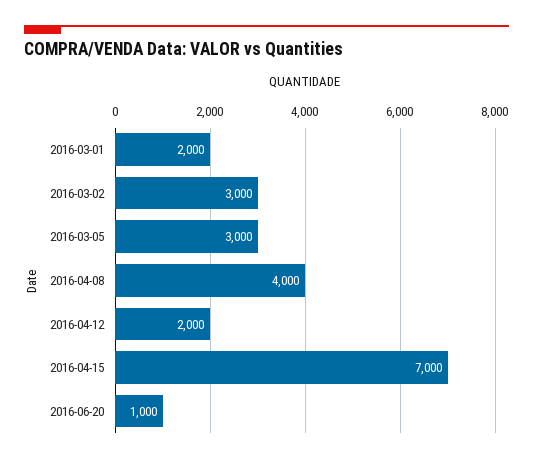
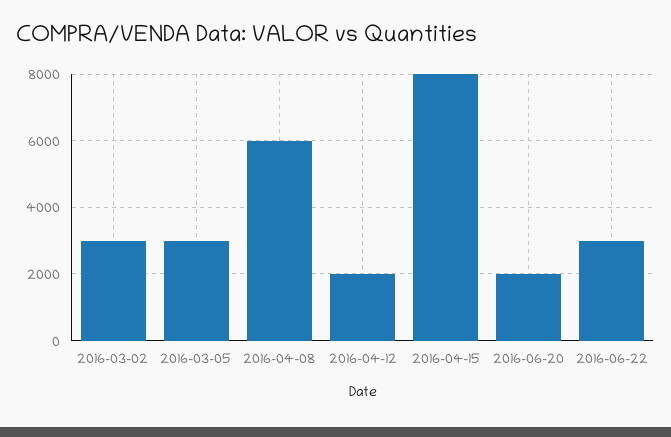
2016-03-01: 2000 -> none
2016-04-08: 4000 -> 6000
2016-04-15: 7000 -> 8000
2016-06-20: 1000 -> 2000
2016-06-22: none -> 3000

